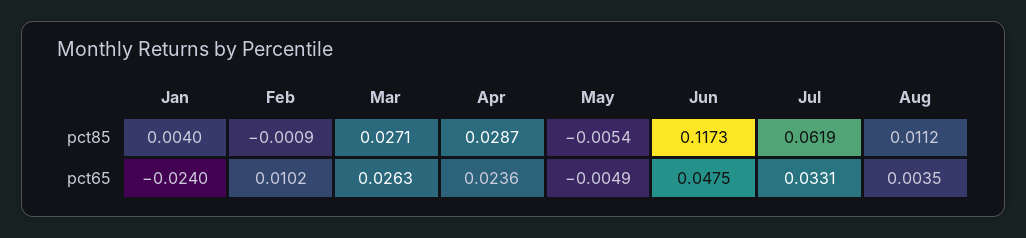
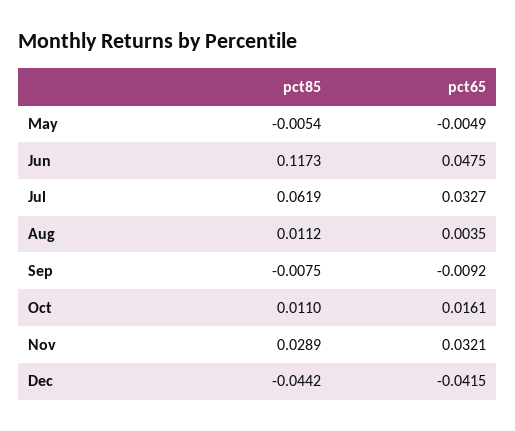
Jan, pct85: 0.004 -> none
Feb, pct85: -0.0009 -> none
Mar, pct85: 0.0271 -> none
Apr, pct85: 0.0287 -> none
Jan, pct65: -0.024 -> none
Feb, pct65: 0.0102 -> none
Mar, pct65: 0.0263 -> none
Apr, pct65: 0.0236 -> none
Jul, pct65: 0.0331 -> 0.0327
Sep, pct85: none -> -0.0075
Sep, pct65: none -> -0.0092
Oct, pct85: none -> 0.011
Oct, pct65: none -> 0.0161
Nov, pct85: none -> 0.0289
Nov, pct65: none -> 0.0321
Dec, pct85: none -> -0.0442
Dec, pct65: none -> -0.0415

